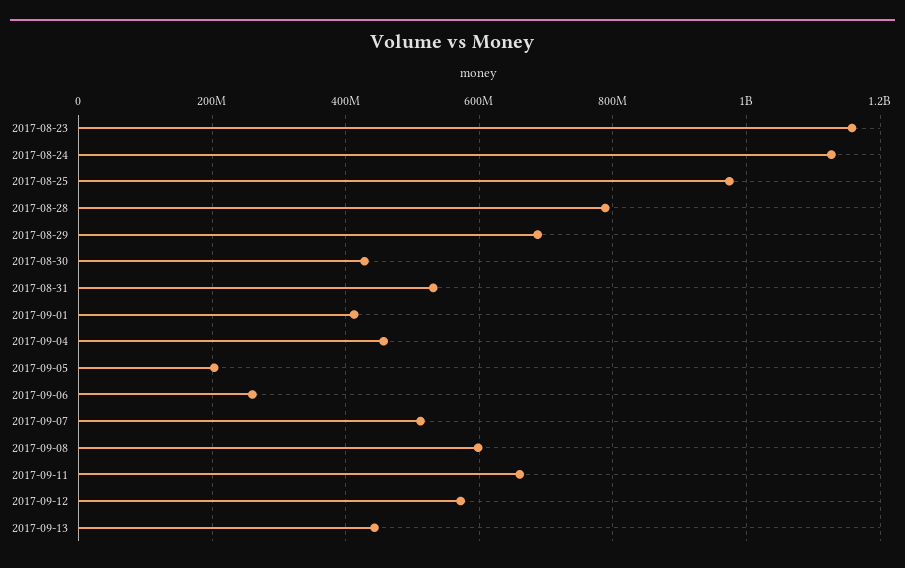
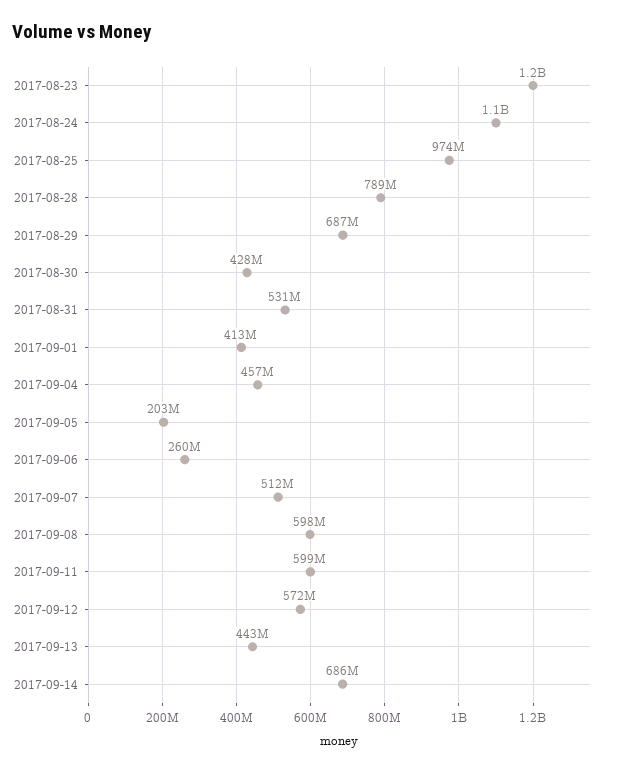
2017-09-11: 660000000 -> 599000000
2017-09-14: none -> 686000000

